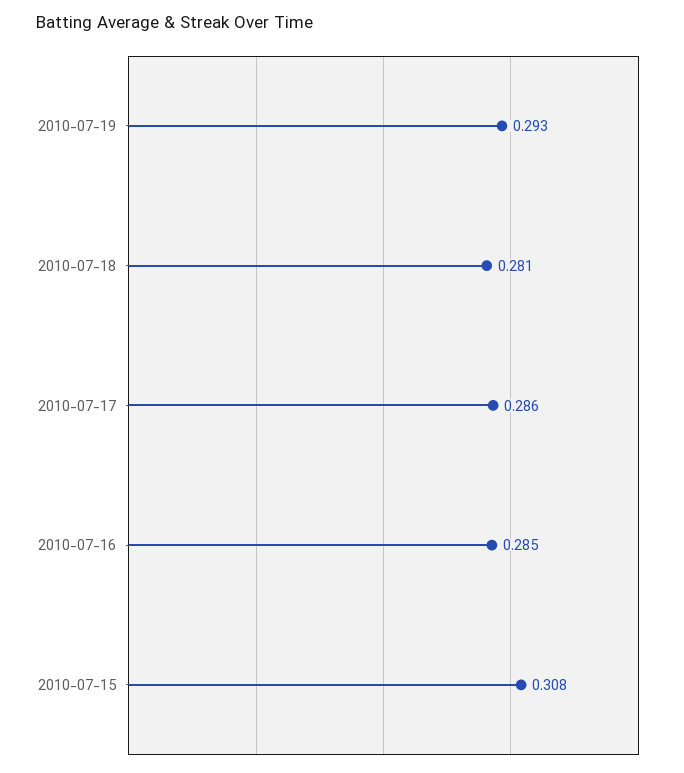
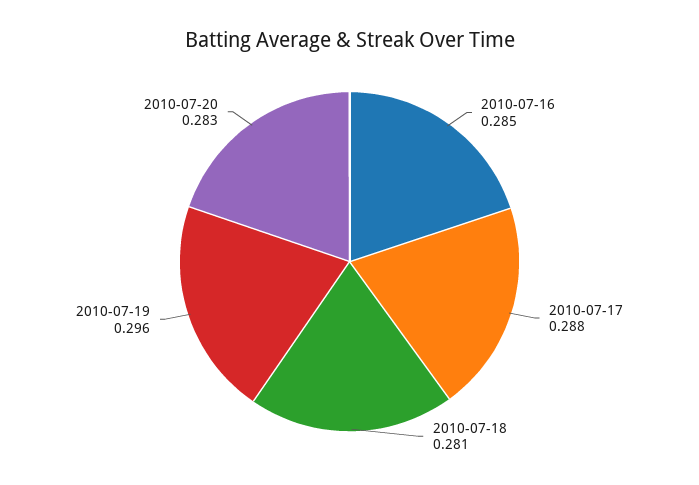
2010-07-19: 0.293 -> 0.296
2010-07-17: 0.286 -> 0.288
2010-07-15: 0.308 -> none
2010-07-20: none -> 0.283

